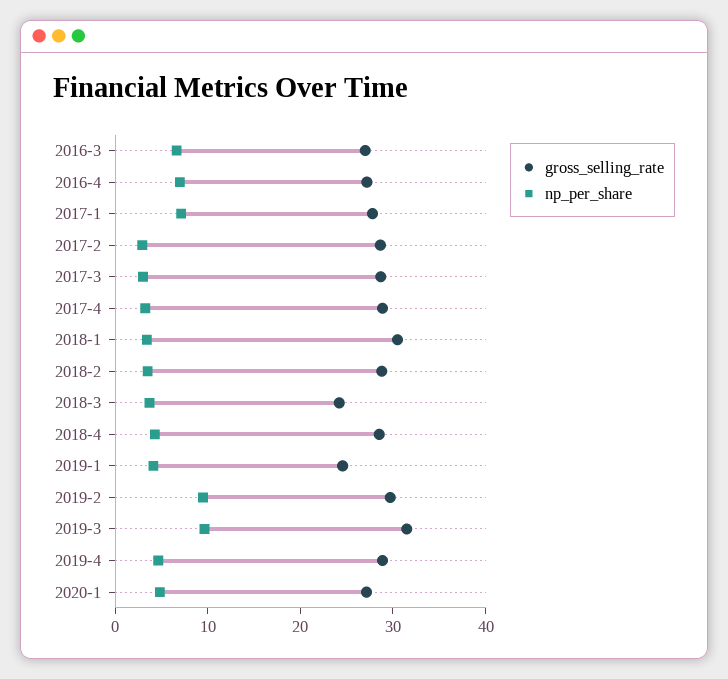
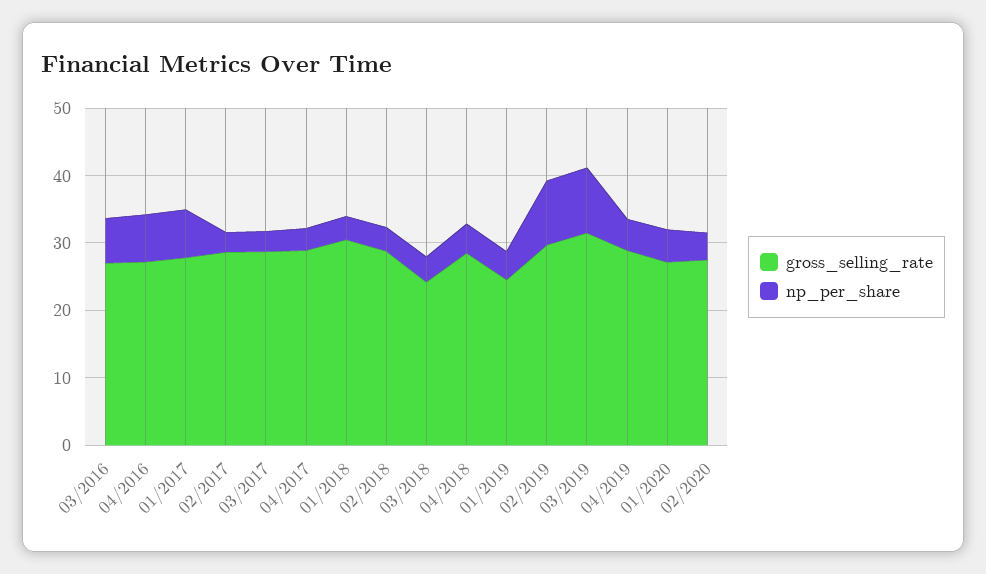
gross_selling_rate, 02/2020: none -> 28
np_per_share, 02/2020: none -> 4

